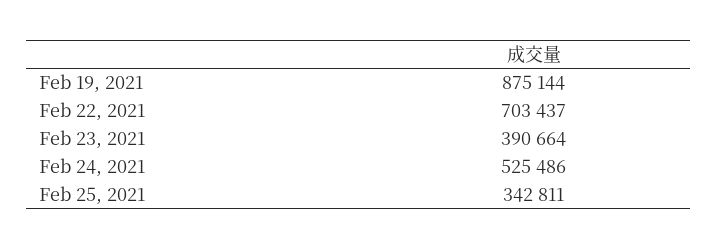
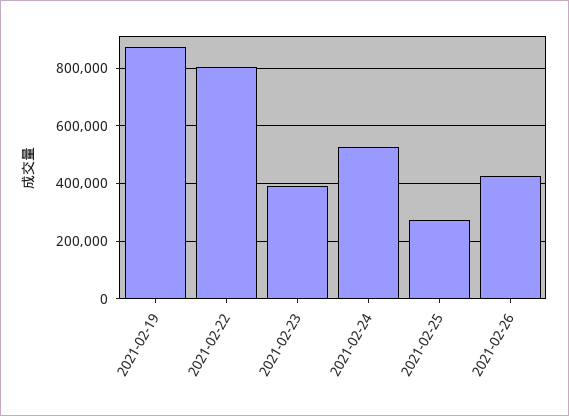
Feb 22, 2021: 703437 -> 800000
Feb 25, 2021: 342811 -> 275000
2021-02-26: none -> 425000

